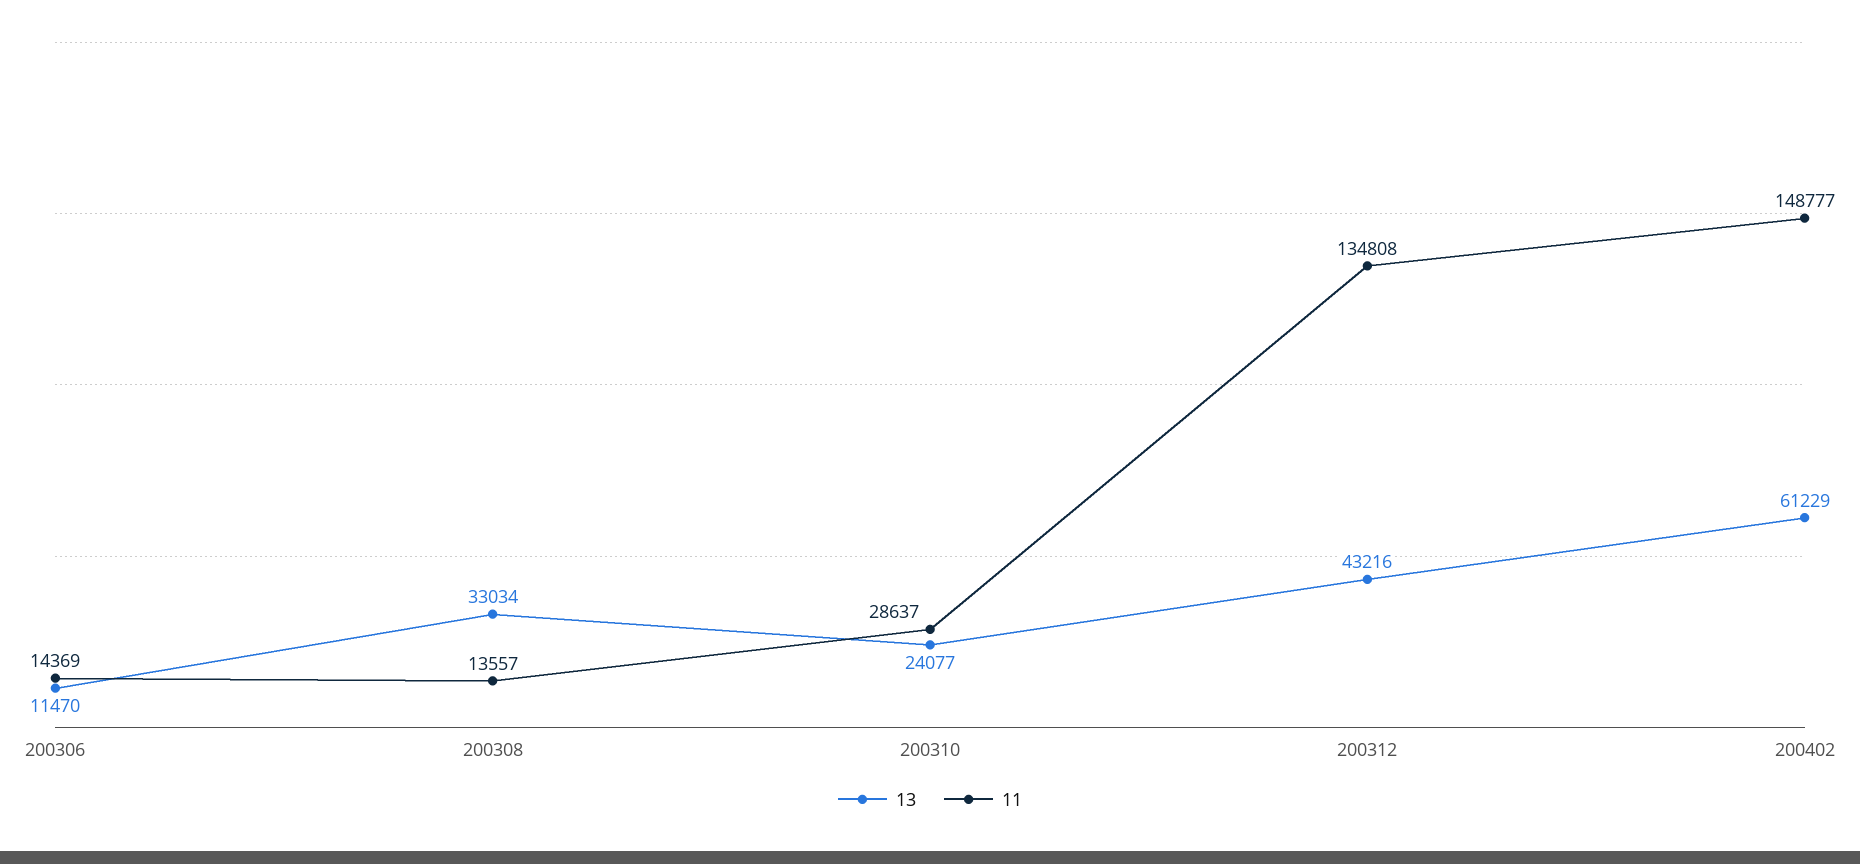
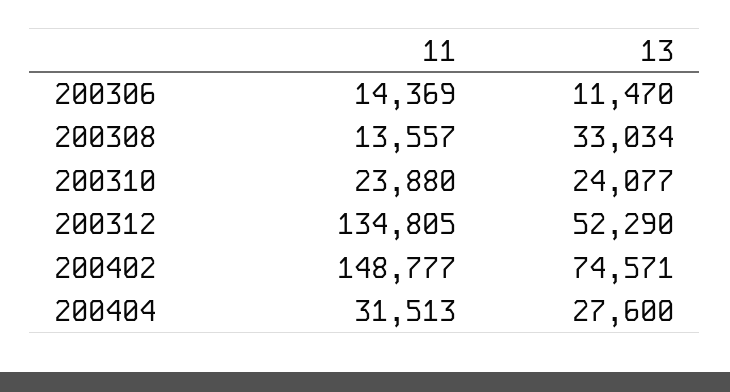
11, 200310: 28637 -> 23880
13, 200312: 43216 -> 52290
11, 200312: 134808 -> 134805
13, 200402: 61229 -> 74571
11, 200404: none -> 31513
13, 200404: none -> 27600

